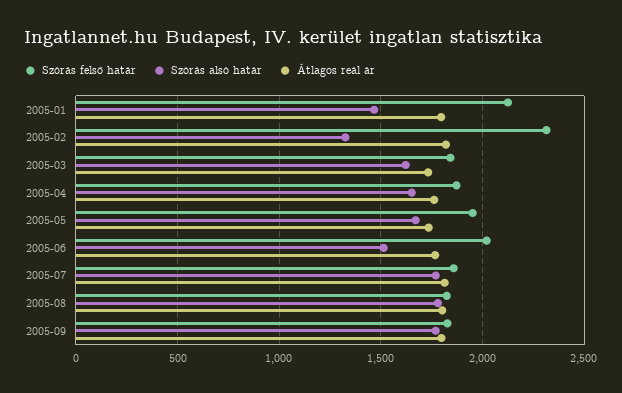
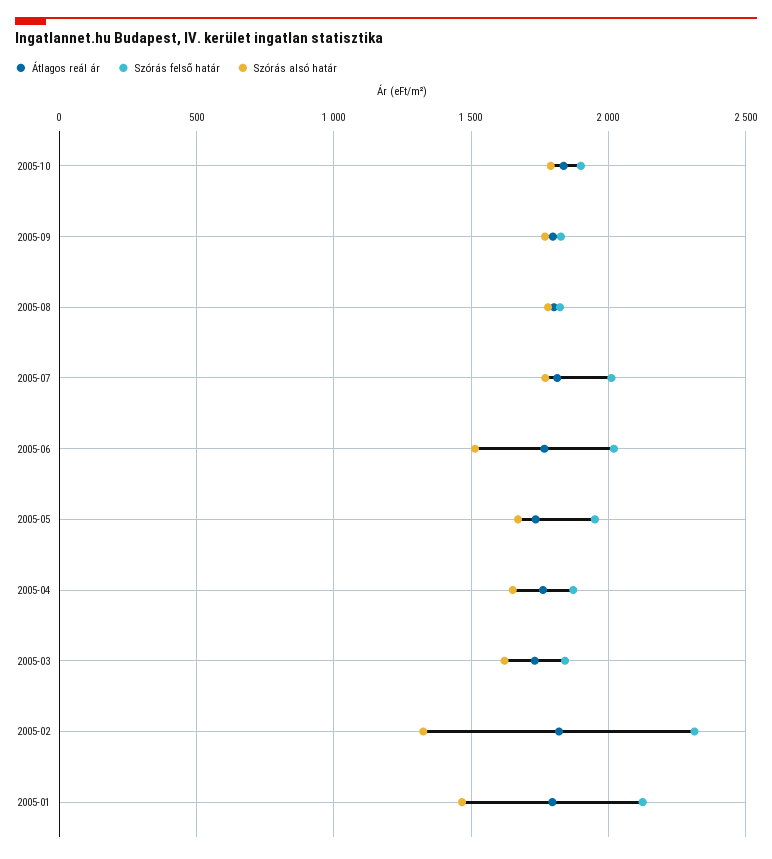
Szórás felső határ, 2005-07: 1850 -> 2000
Átlagos reál ár, 2005-10: none -> 1850
Szórás felső határ, 2005-10: none -> 1900
Szórás alsó határ, 2005-10: none -> 1800

